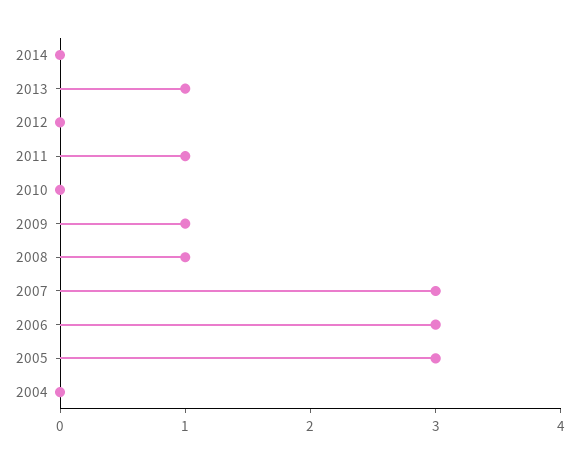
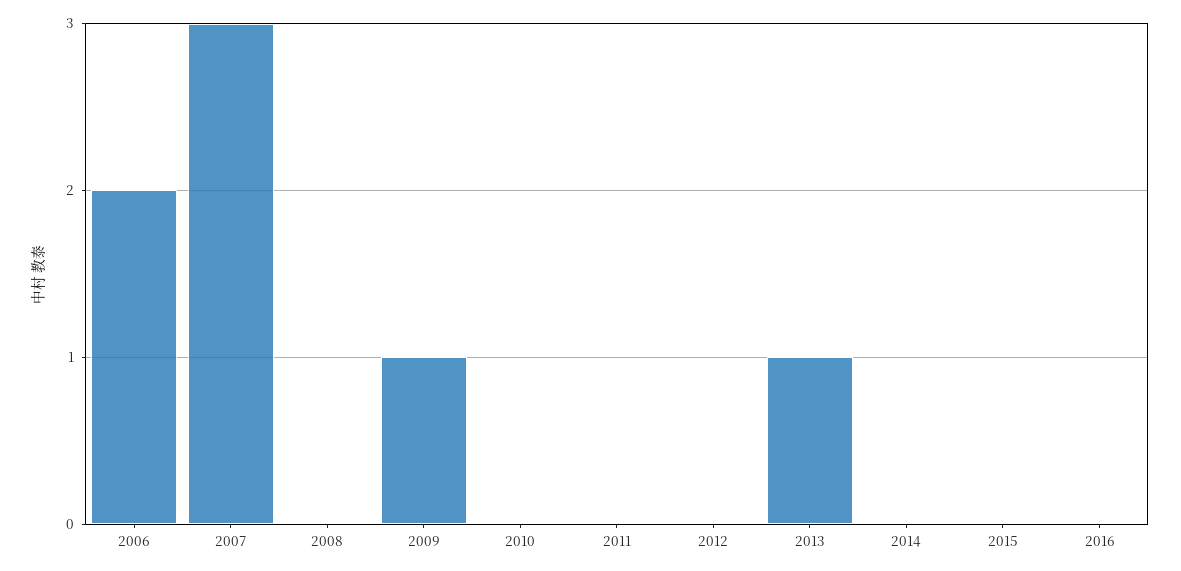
2011: 1 -> 0
2008: 1 -> 0
2006: 3 -> 2
2005: 3 -> none
2004: 0 -> none
2015: none -> 0
2016: none -> 0

